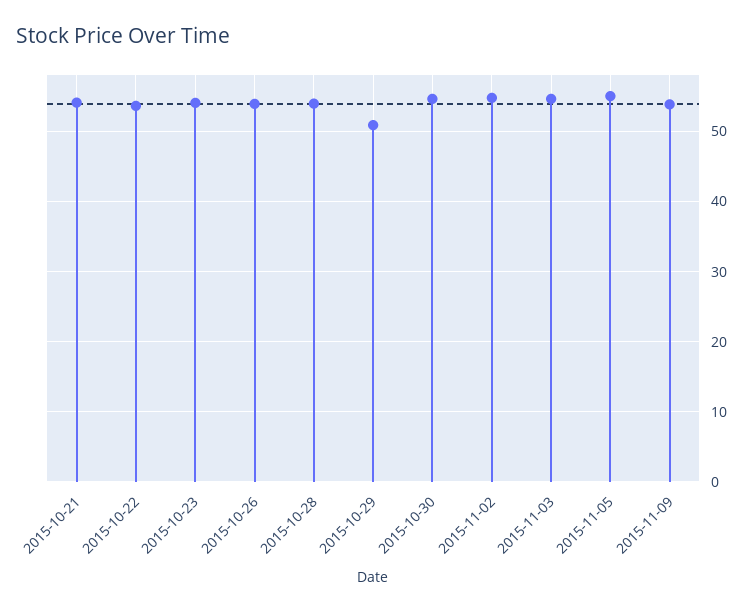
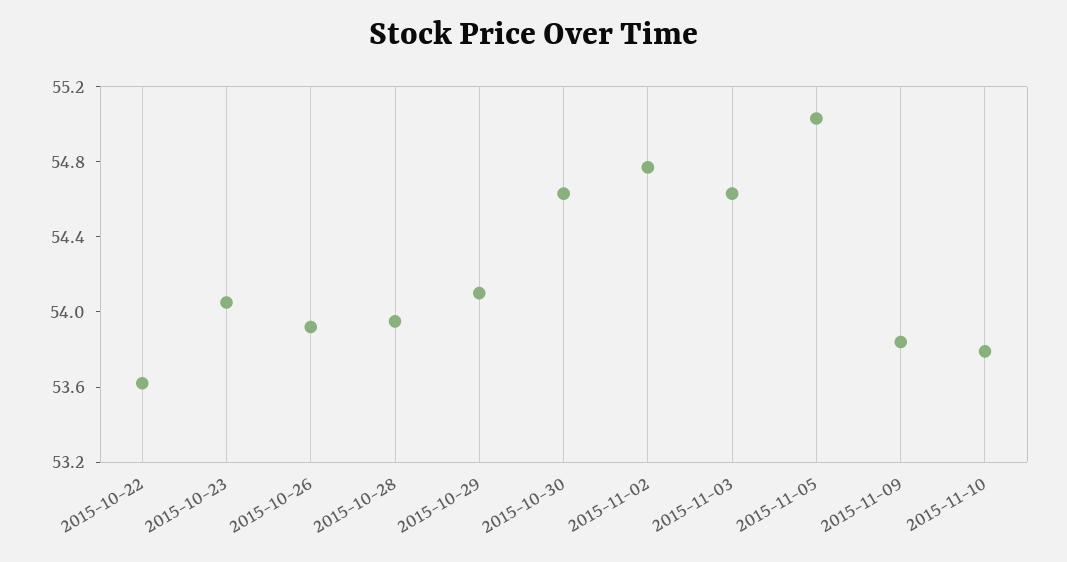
2015-10-21: 54 -> none
2015-10-29: 51 -> 54.1
2015-11-10: none -> 53.8

